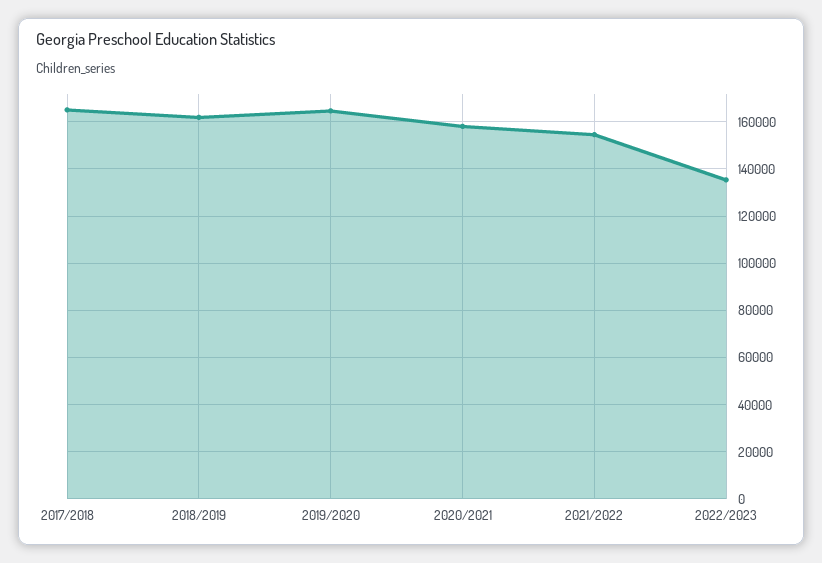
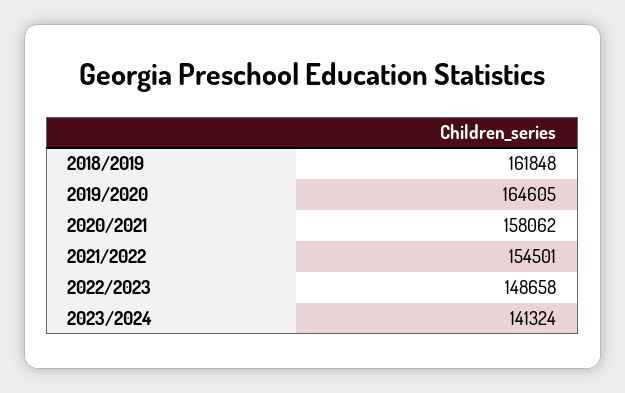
2017/2018: 165000 -> none
2022/2023: 135000 -> 148658
2023/2024: none -> 141324

